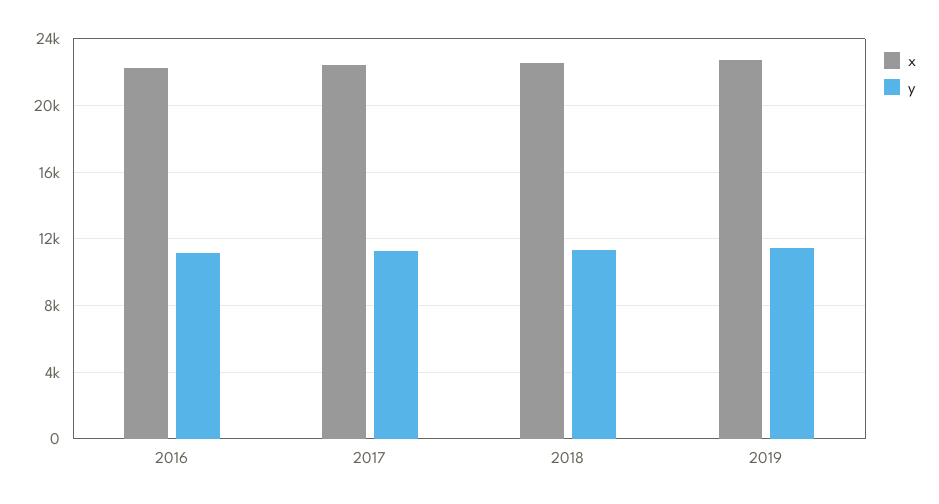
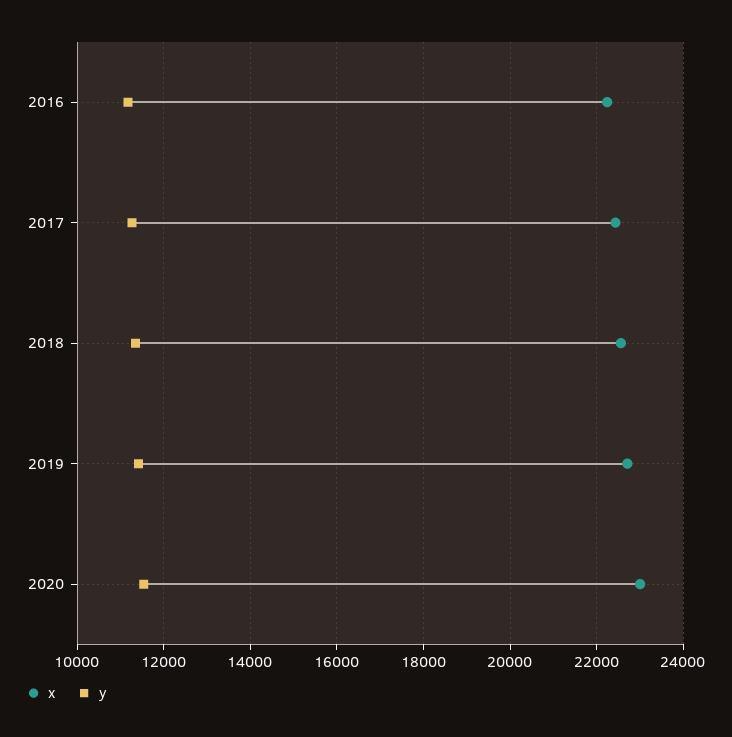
x, 2020: none -> 23000
y, 2020: none -> 11600

